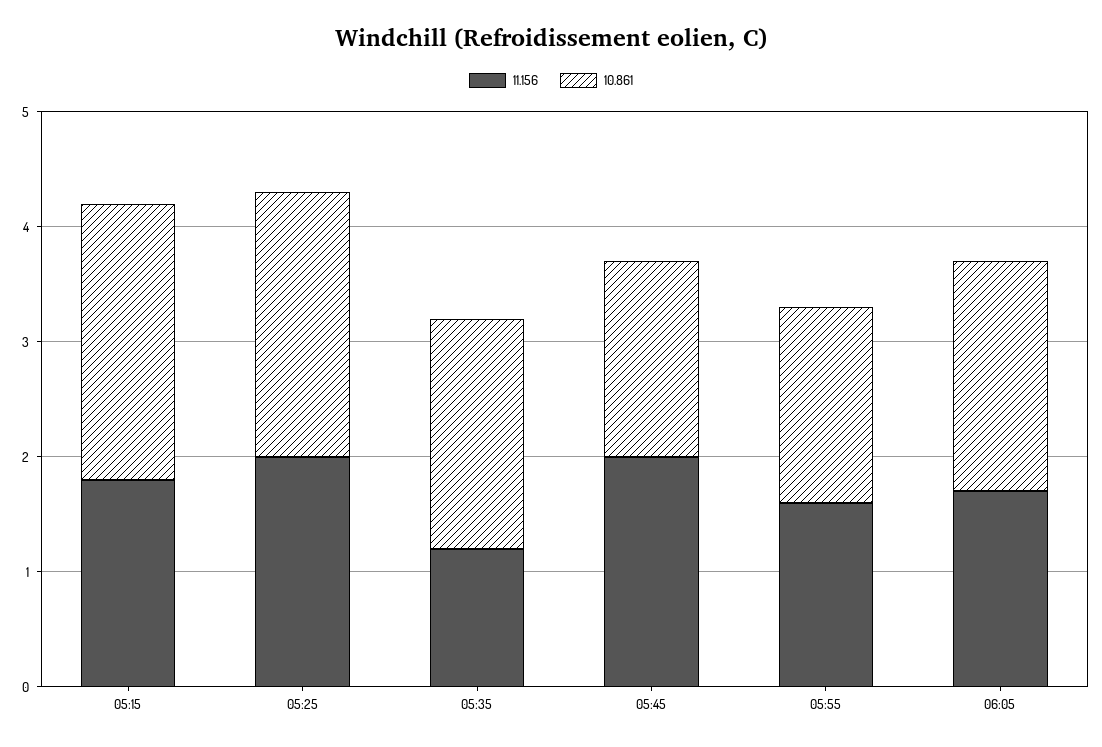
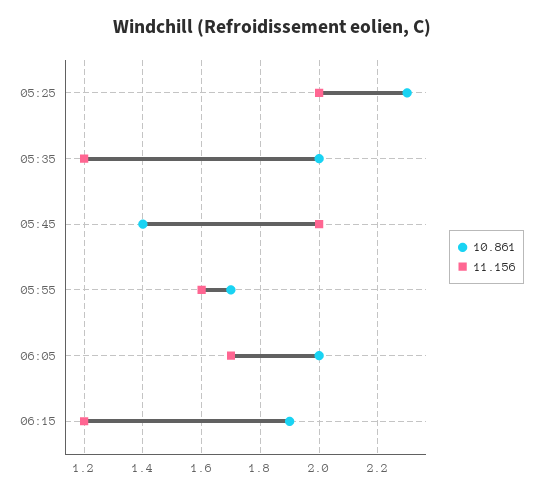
11.156, 05:15: 1.8 -> none
10.861, 05:15: 2.4 -> none
10.861, 05:45: 1.7 -> 1.4
10.861, 06:15: none -> 1.9
11.156, 06:15: none -> 1.2

